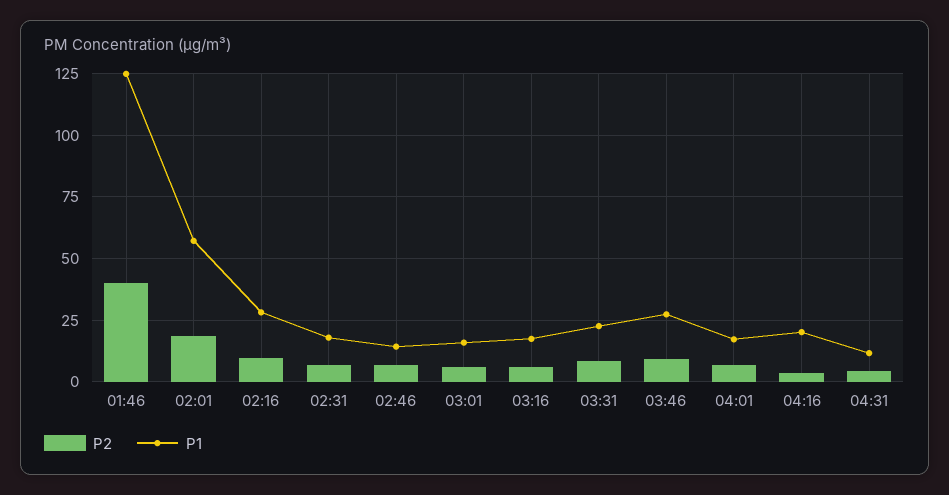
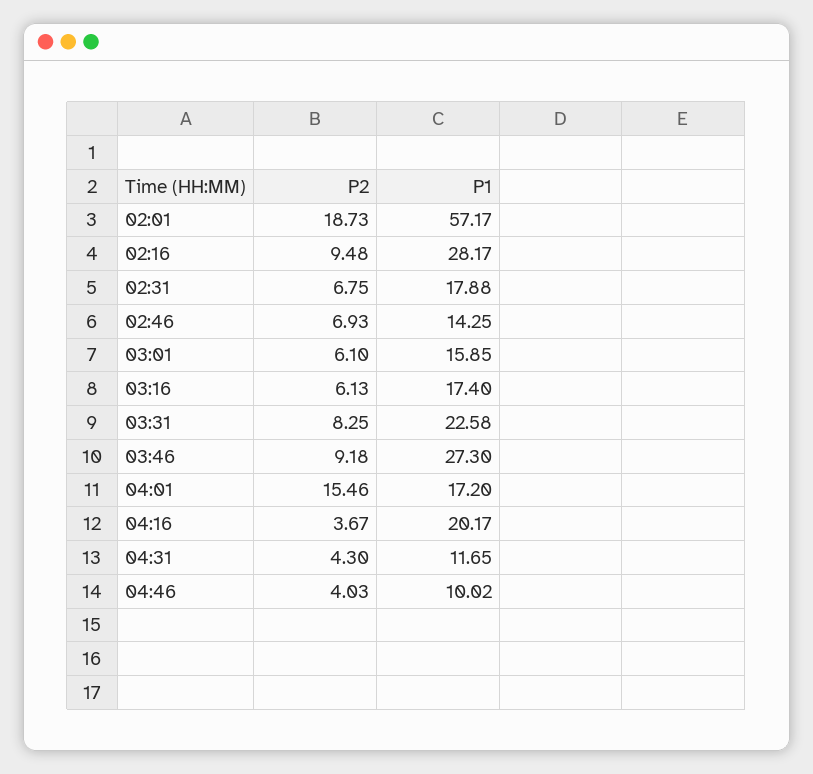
P2, 01:46: 40 -> none
P1, 01:46: 125 -> none
P2, 04:01: 7.5 -> 15.46
P2, 04:46: none -> 4.03
P1, 04:46: none -> 10.02

